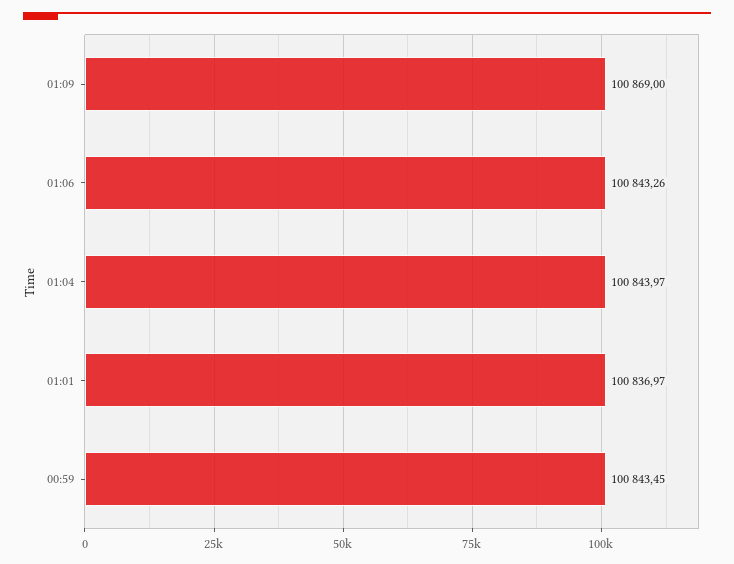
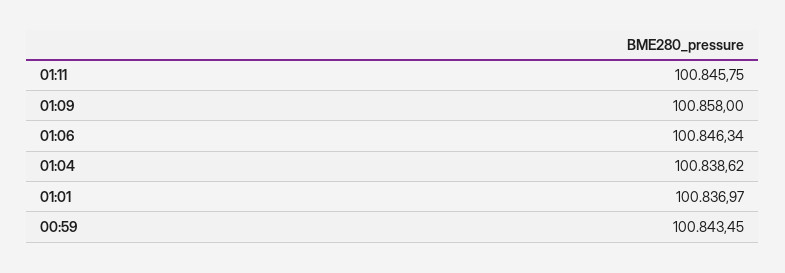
01:09: 100869 -> 100858
01:06: 100843.26 -> 100846.34
01:04: 100843.97 -> 100838.62
01:11: none -> 100845.75

